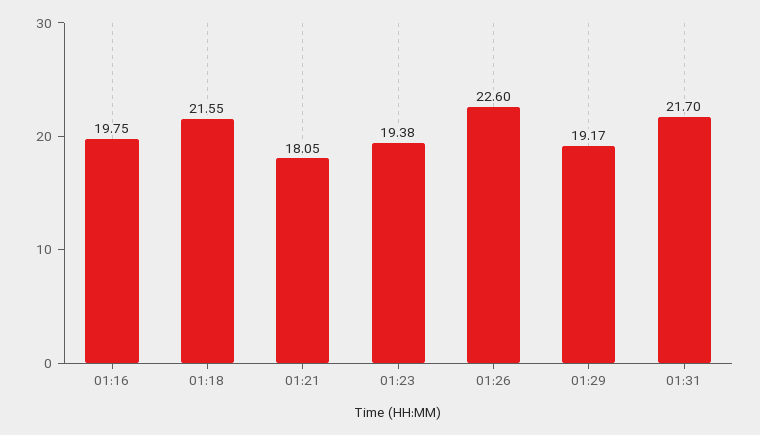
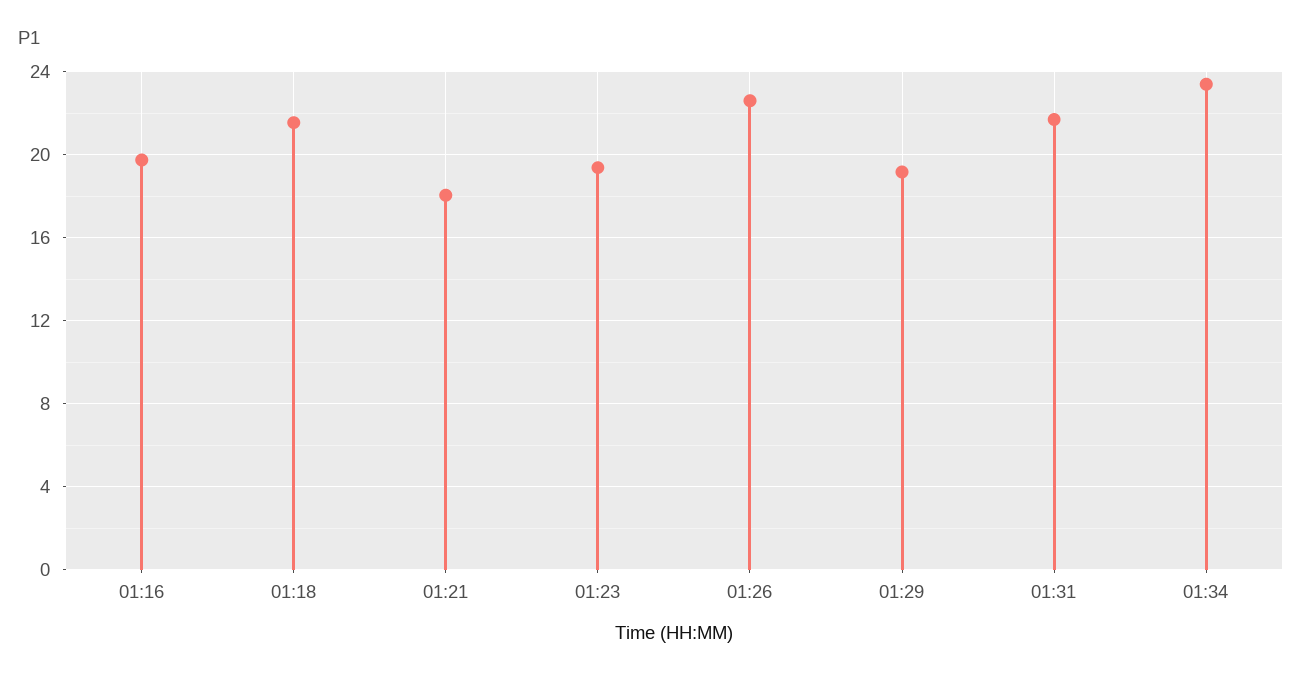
01:34: none -> 23.5

